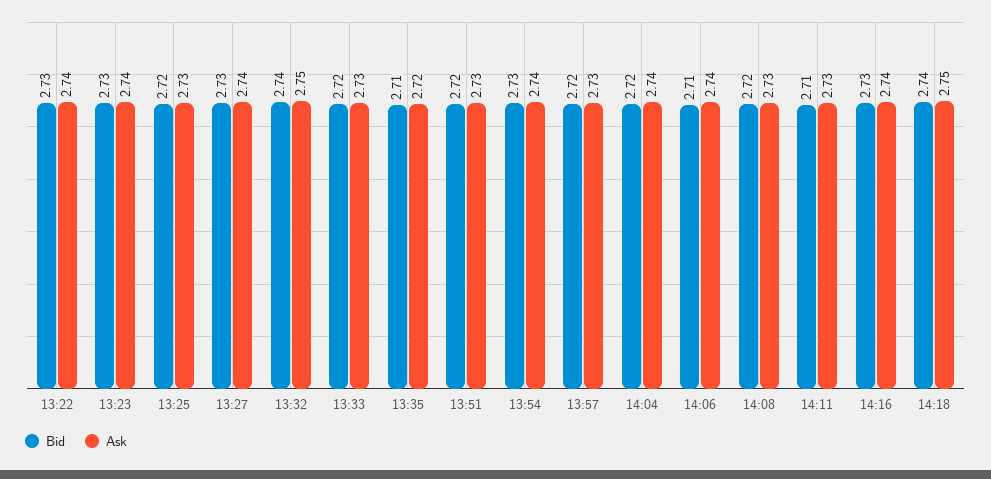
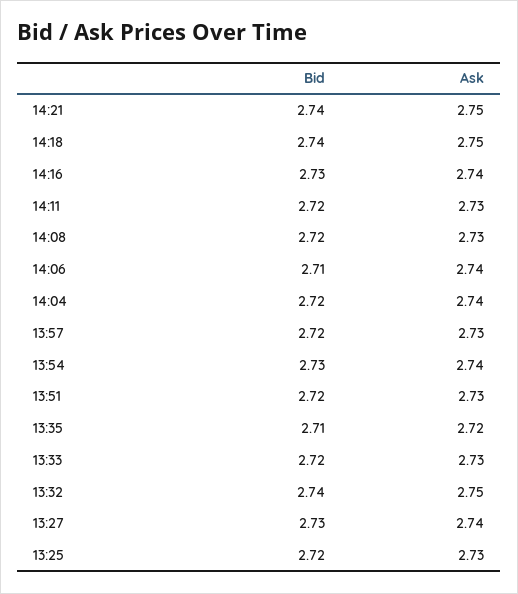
Bid, 13:22: 2.73 -> none
Ask, 13:22: 2.74 -> none
Bid, 13:23: 2.73 -> none
Ask, 13:23: 2.74 -> none
Bid, 14:11: 2.71 -> 2.72
Bid, 14:21: none -> 2.74
Ask, 14:21: none -> 2.75

